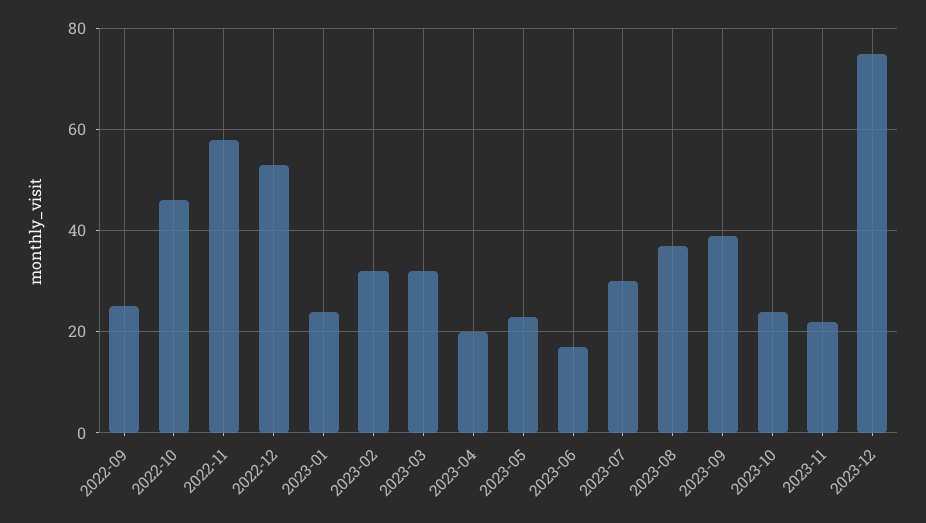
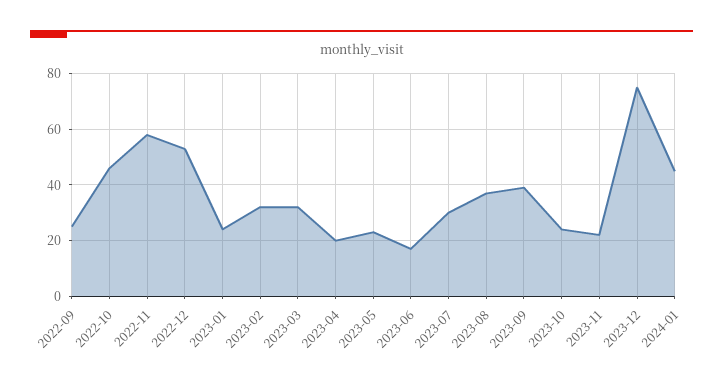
2024-01: none -> 45

